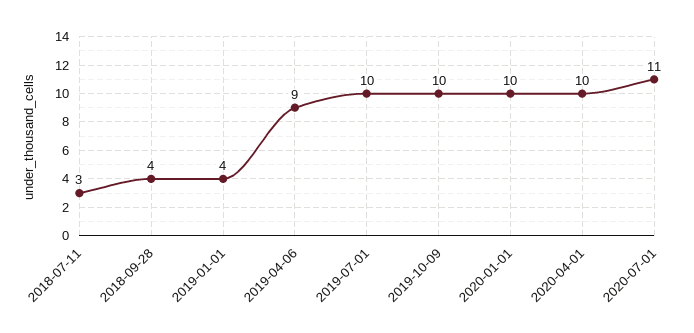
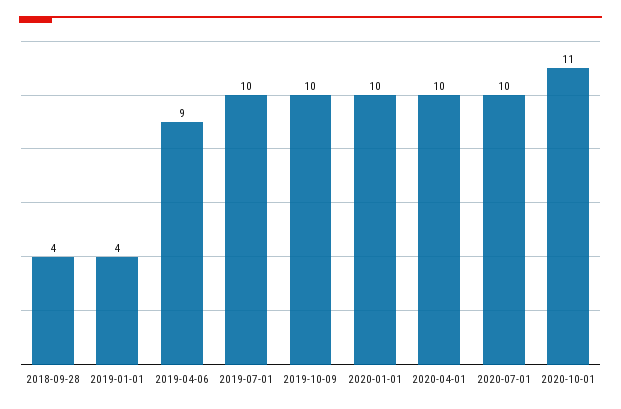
2018-07-11: 3 -> none
2020-07-01: 11 -> 10
2020-10-01: none -> 11

